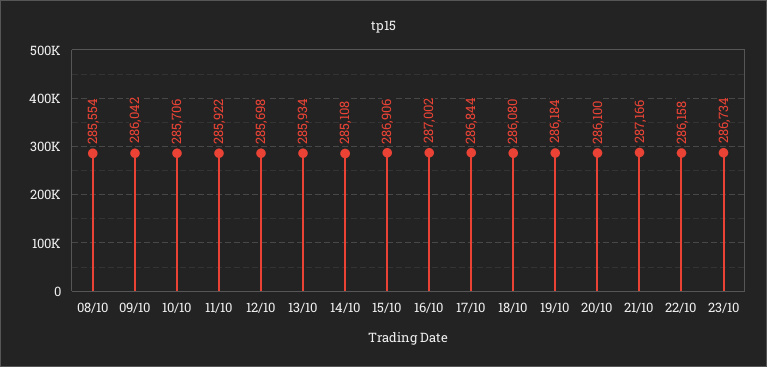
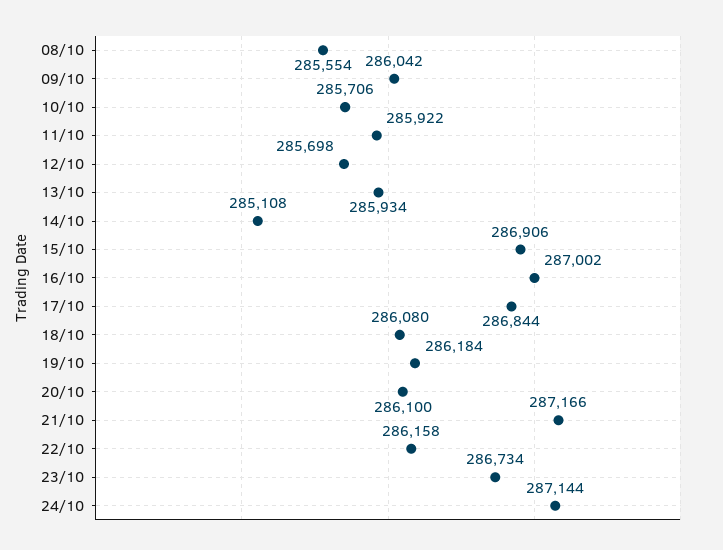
24/10: none -> 287144

